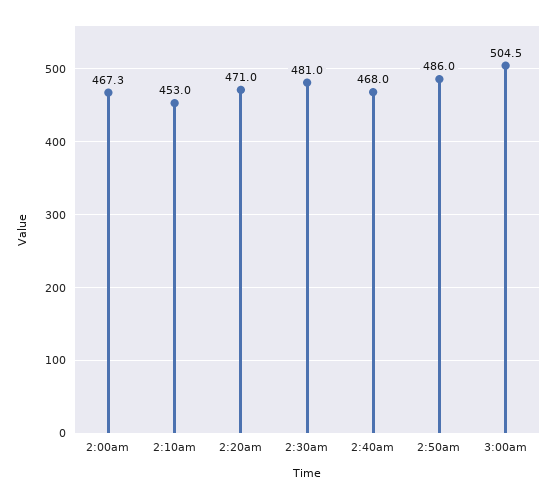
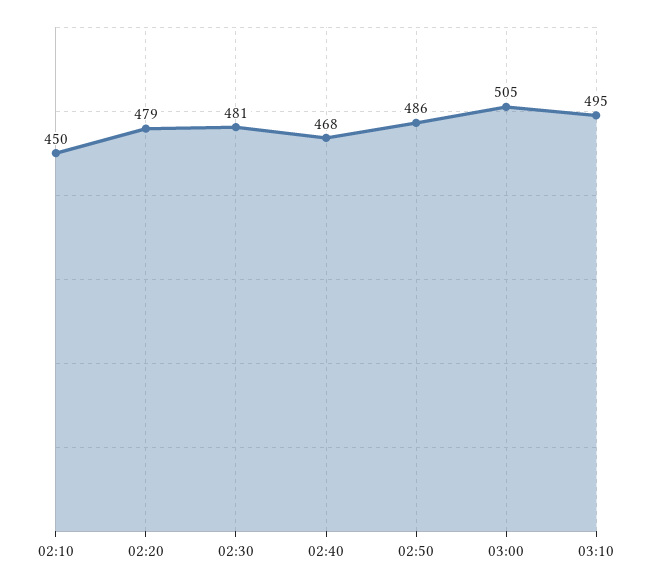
2:00am: 467.3 -> none
2:10am: 453 -> 450
2:20am: 471 -> 479
03:10: none -> 495

